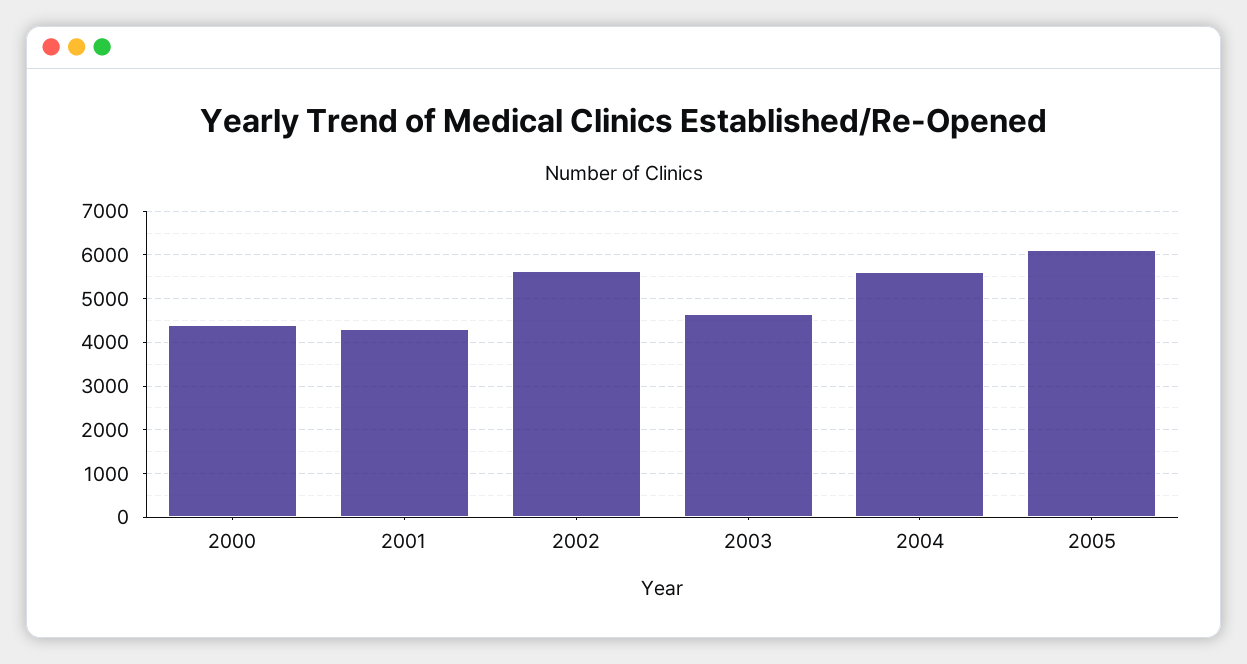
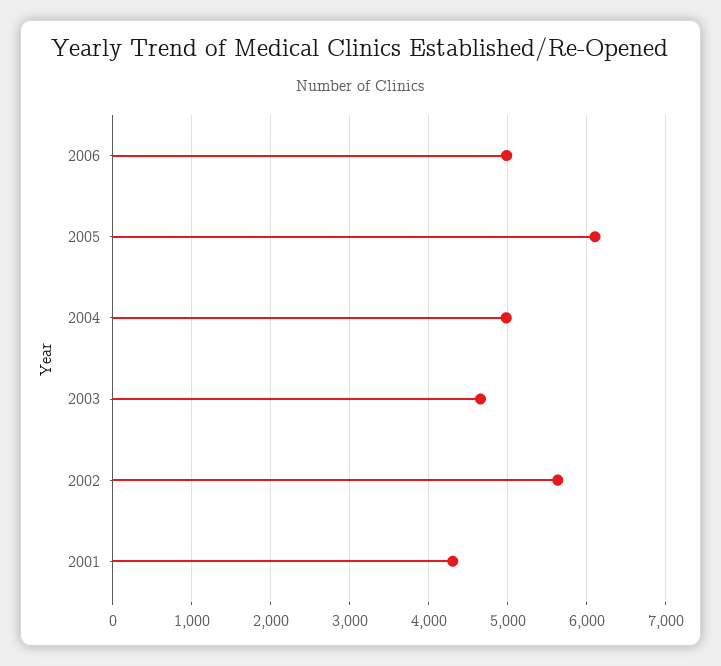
2000: 4400 -> none
2004: 5600 -> 5000
2006: none -> 5000

